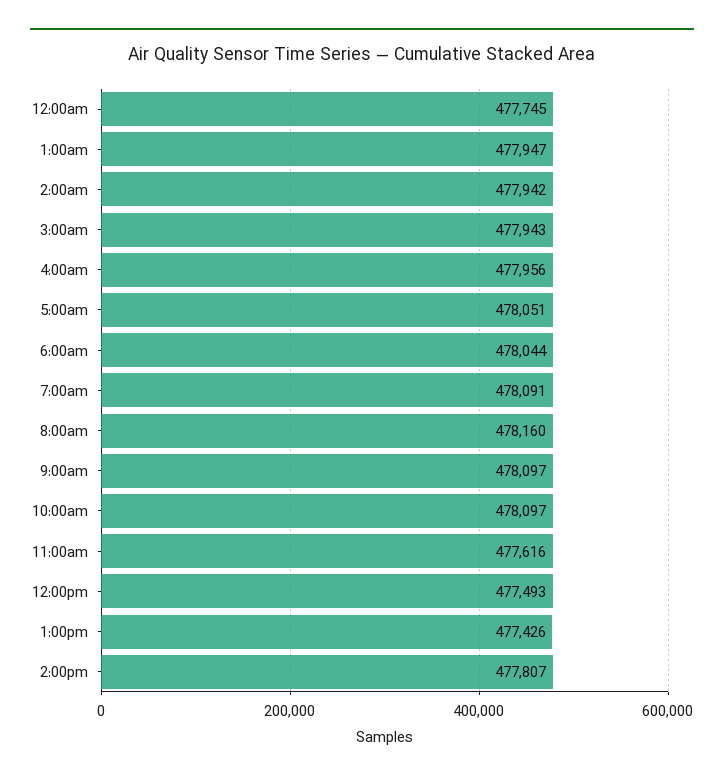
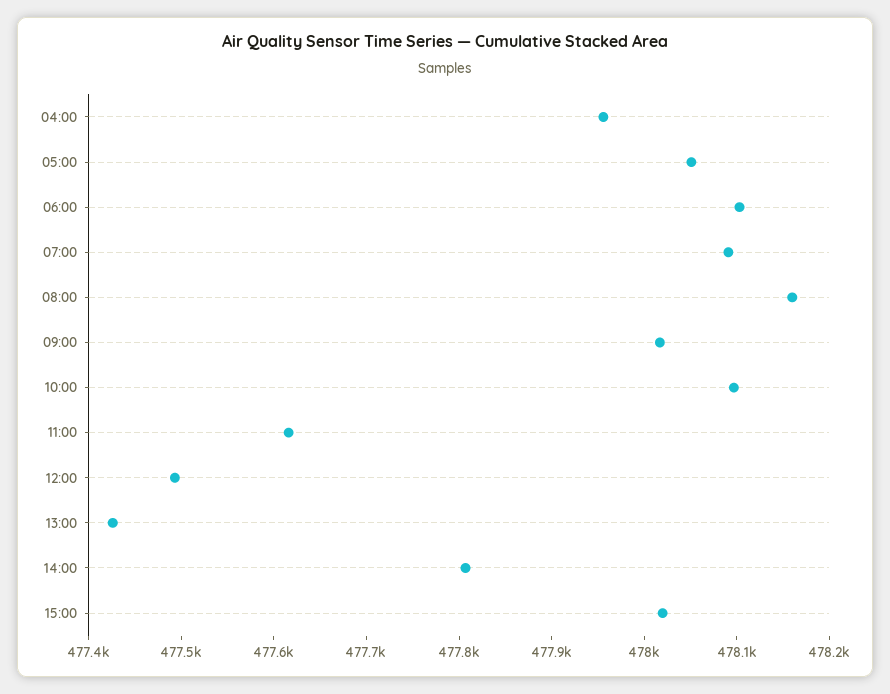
12:00am: 477745 -> none
1:00am: 477947 -> none
2:00am: 477942 -> none
3:00am: 477943 -> none
6:00am: 478044 -> 478100
9:00am: 478097 -> 478020
15:00: none -> 478020

